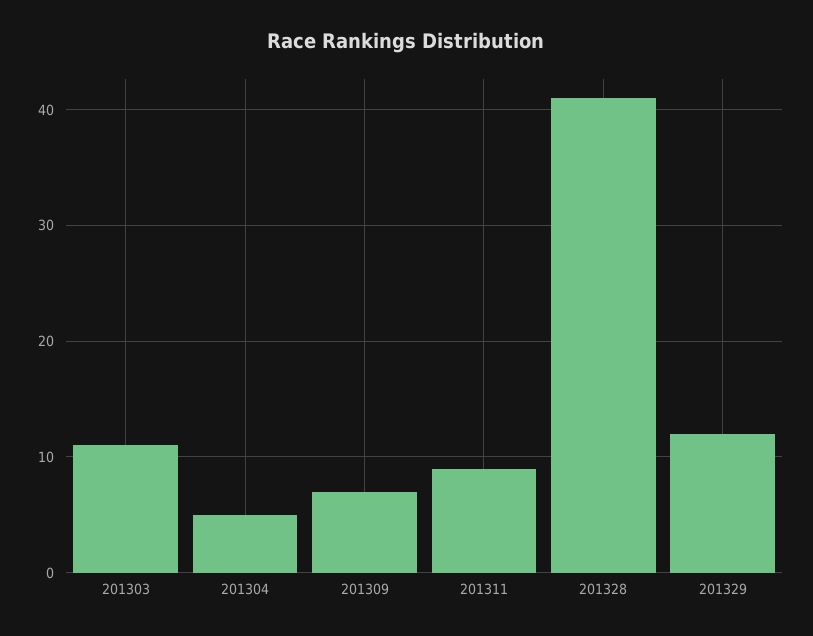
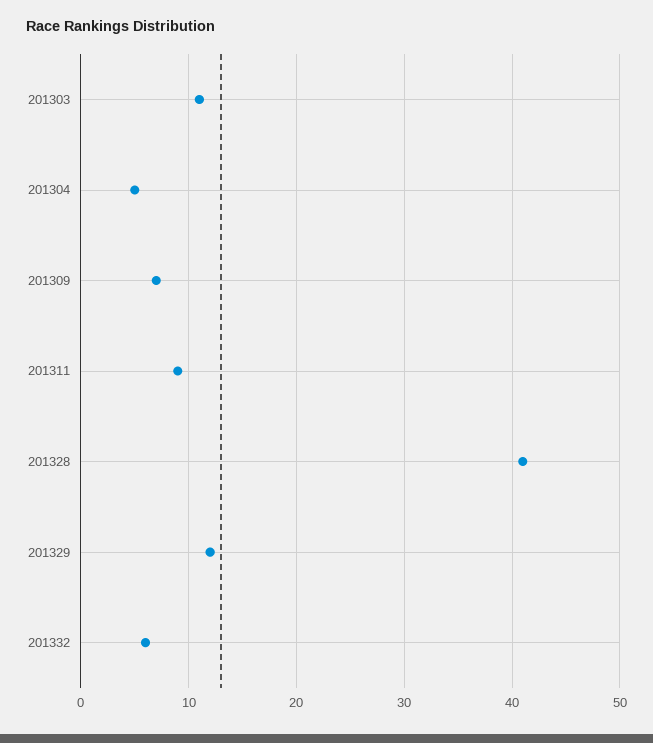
201332: none -> 6

